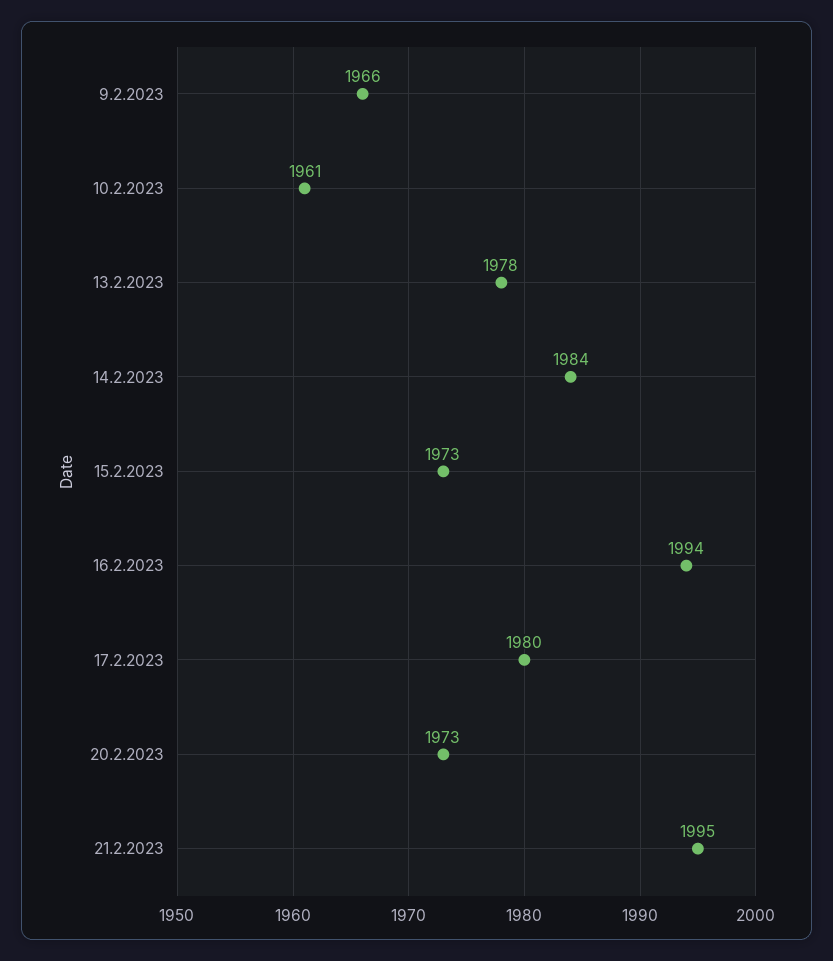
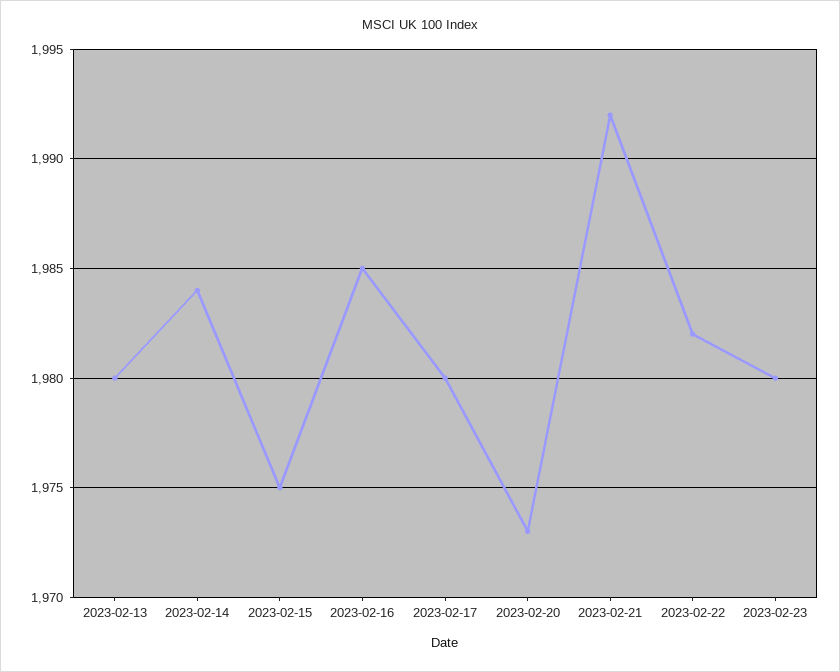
9.2.2023: 1966 -> none
10.2.2023: 1961 -> none
13.2.2023: 1978 -> 1980
15.2.2023: 1973 -> 1975
16.2.2023: 1994 -> 1985
21.2.2023: 1995 -> 1992
2023-02-22: none -> 1982
2023-02-23: none -> 1980

